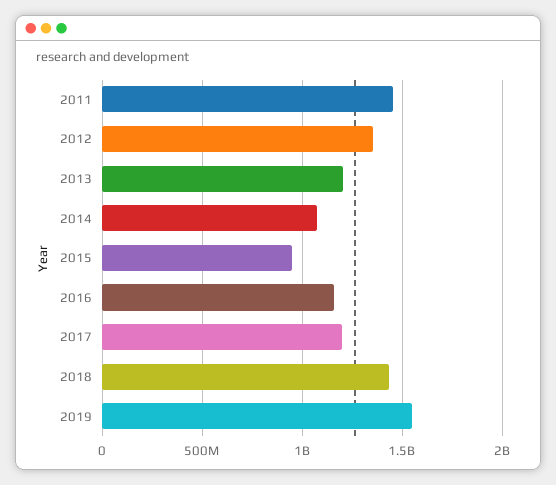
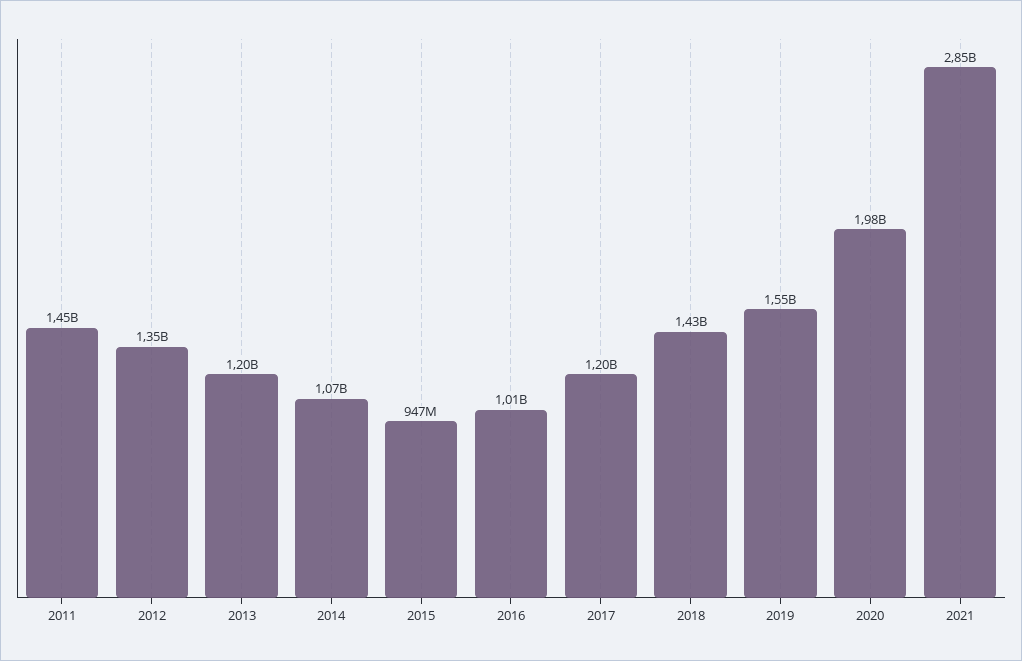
2016: 1150000000 -> 1010000000
2020: none -> 1980000000
2021: none -> 2850000000

